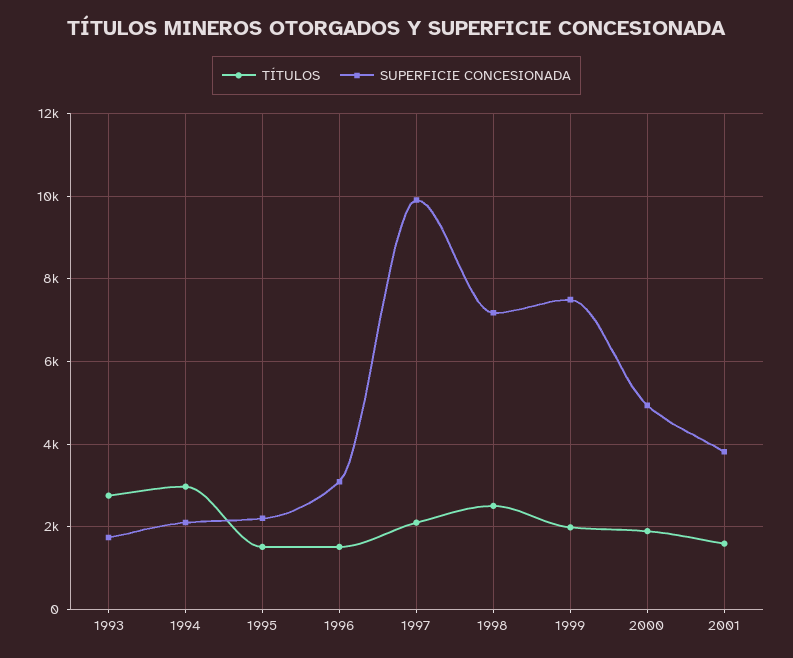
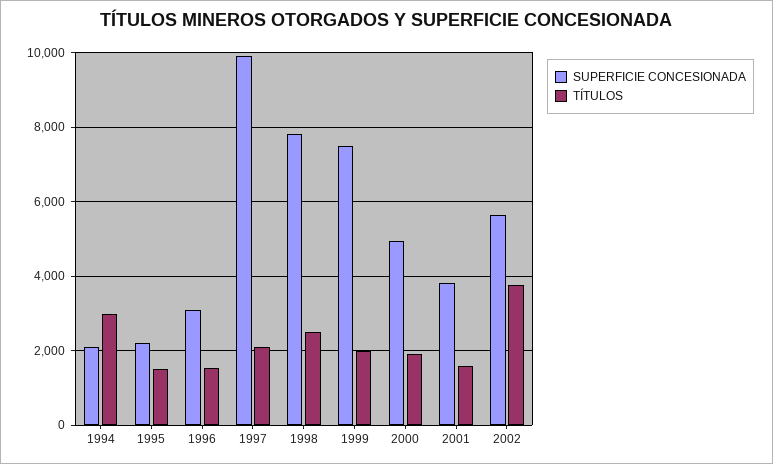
TÍTULOS, 1993: 2800 -> none
SUPERFICIE CONCESIONADA, 1993: 1800 -> none
SUPERFICIE CONCESIONADA, 1998: 7200 -> 7800
SUPERFICIE CONCESIONADA, 2002: none -> 5600
TÍTULOS, 2002: none -> 3800

